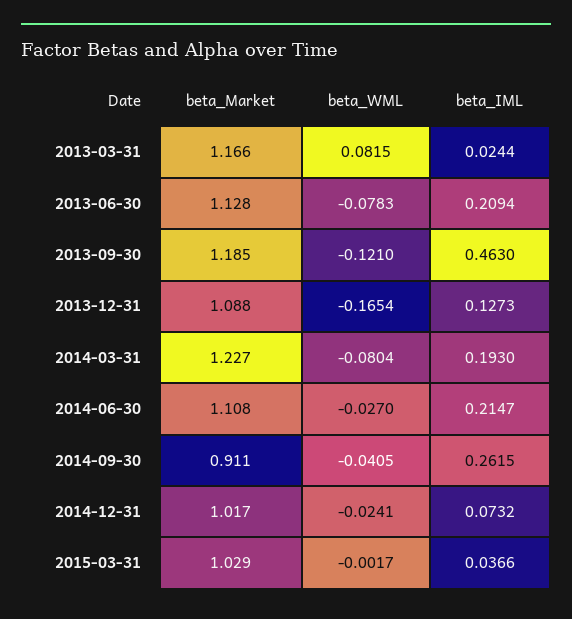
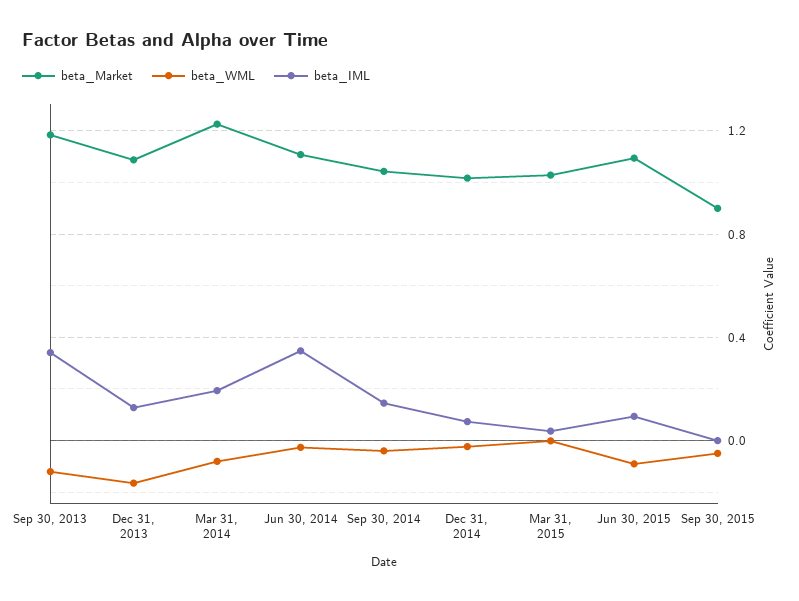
beta_Market, 2013-03-31: 1.166 -> none
beta_WML, 2013-03-31: 0.0815 -> none
beta_IML, 2013-03-31: 0.0244 -> none
beta_Market, 2013-06-30: 1.128 -> none
beta_WML, 2013-06-30: -0.0783 -> none
beta_IML, 2013-06-30: 0.2094 -> none
beta_IML, 2013-09-30: 0.463 -> 0.35
beta_IML, 2014-06-30: 0.2147 -> 0.35
beta_Market, 2014-09-30: 0.911 -> 1.05
beta_IML, 2014-09-30: 0.2615 -> 0.15
beta_Market, Jun 30, 2015: none -> 1.1
beta_WML, Jun 30, 2015: none -> -0.1
beta_IML, Jun 30, 2015: none -> 0.1
beta_Market, Sep 30, 2015: none -> 0.9
beta_WML, Sep 30, 2015: none -> -0.05
beta_IML, Sep 30, 2015: none -> 0

